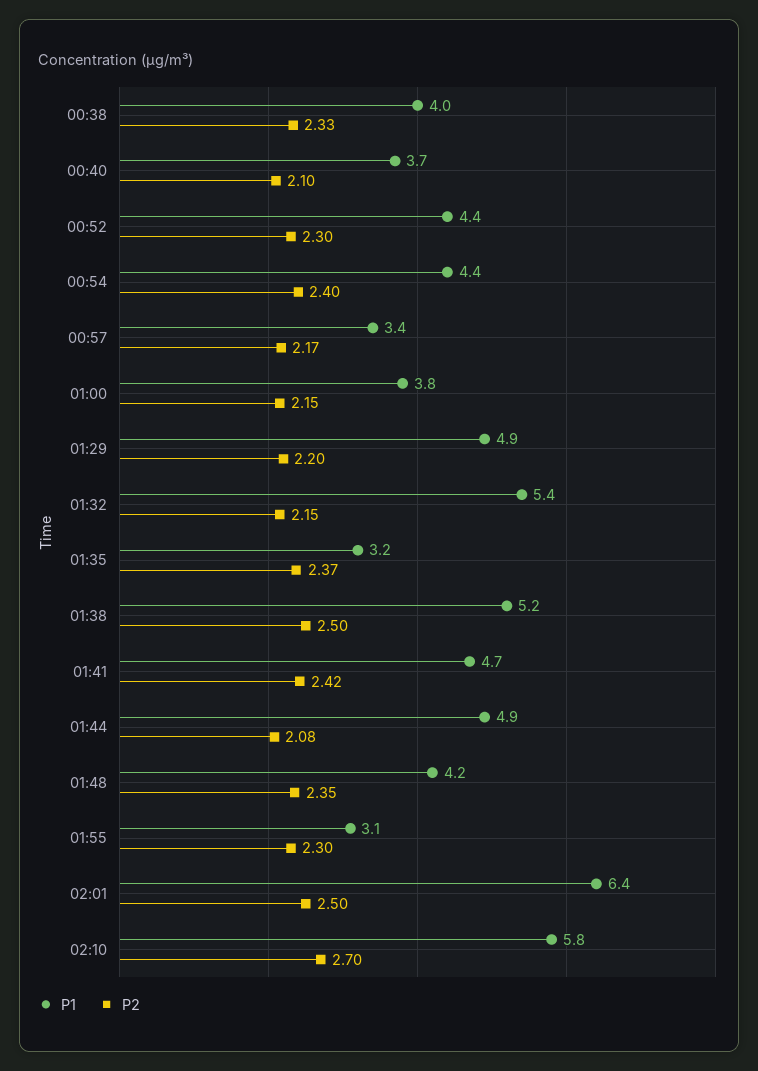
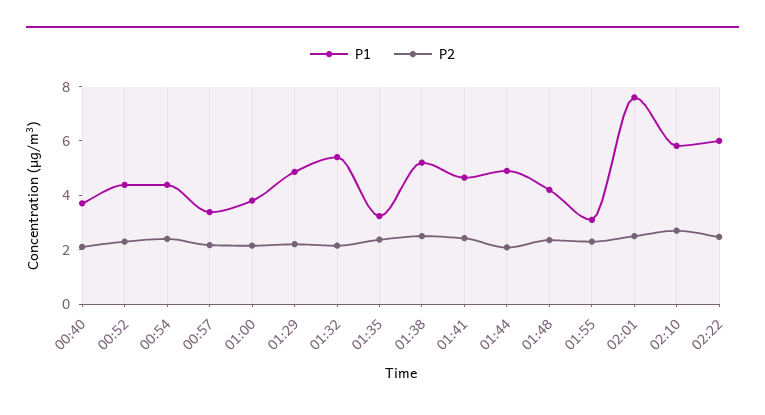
P1, 00:38: 4 -> none
P2, 00:38: 2.33 -> none
P1, 02:01: 6.4 -> 7.5
P1, 02:22: none -> 6
P2, 02:22: none -> 2.5

